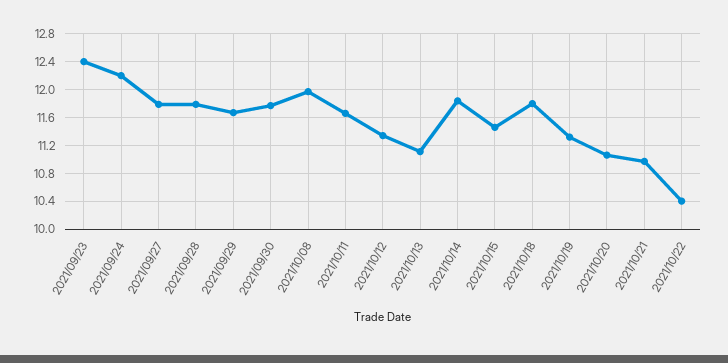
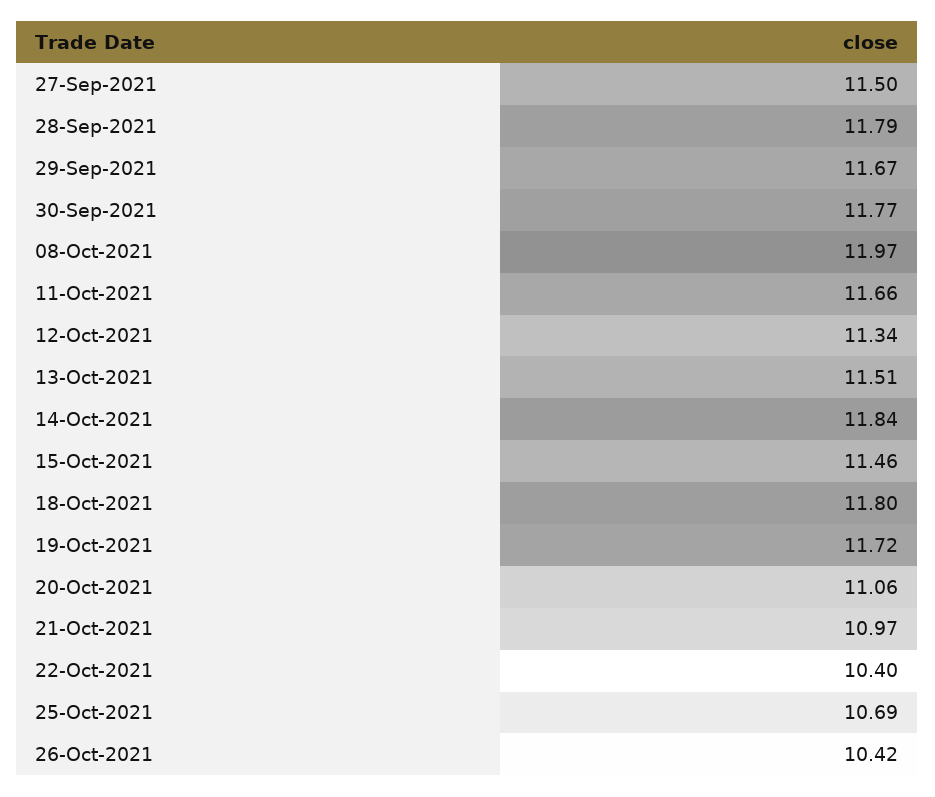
2021/09/23: 12.4 -> none
2021/09/24: 12.2 -> none
2021/09/27: 11.8 -> 11.5
2021/10/13: 11.1 -> 11.51
2021/10/19: 11.3 -> 11.72
25-Oct-2021: none -> 10.69
26-Oct-2021: none -> 10.42

